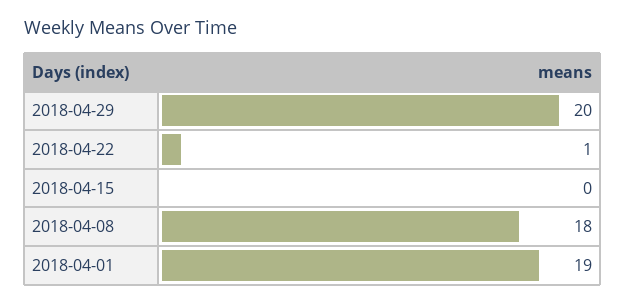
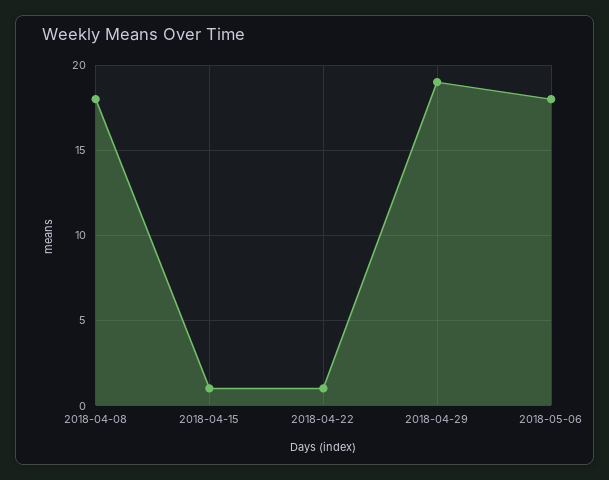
2018-04-29: 20 -> 19
2018-04-15: 0 -> 1
2018-04-01: 19 -> none
2018-05-06: none -> 18

